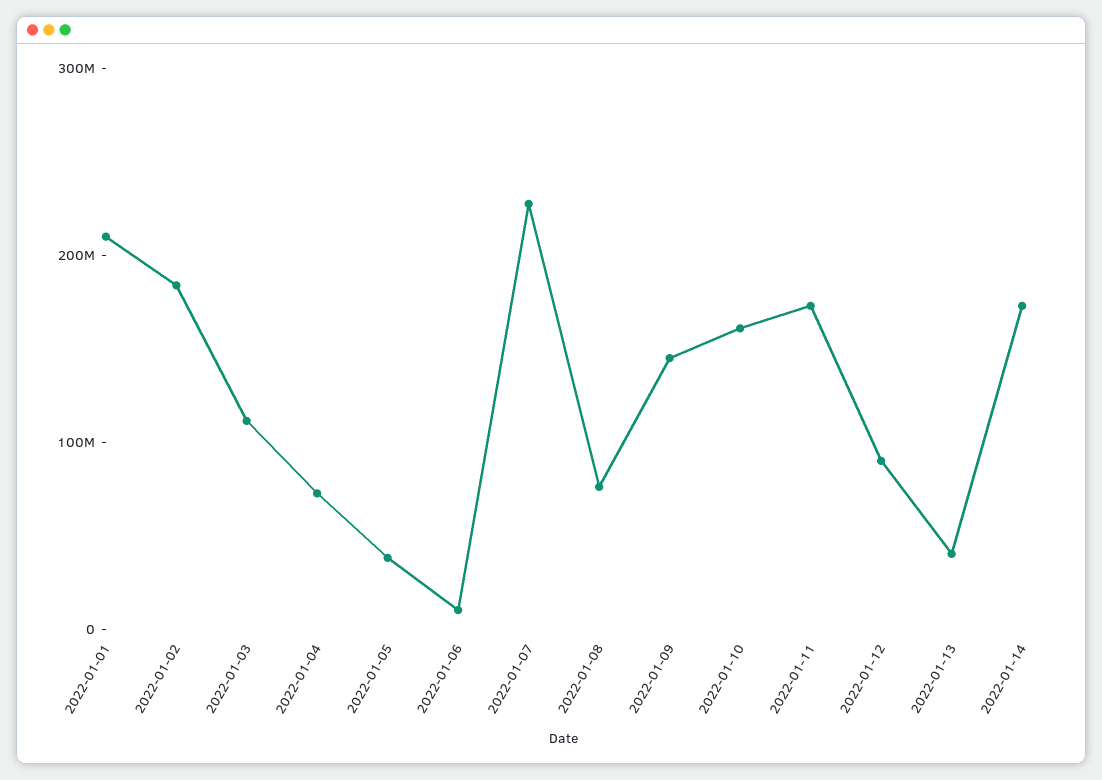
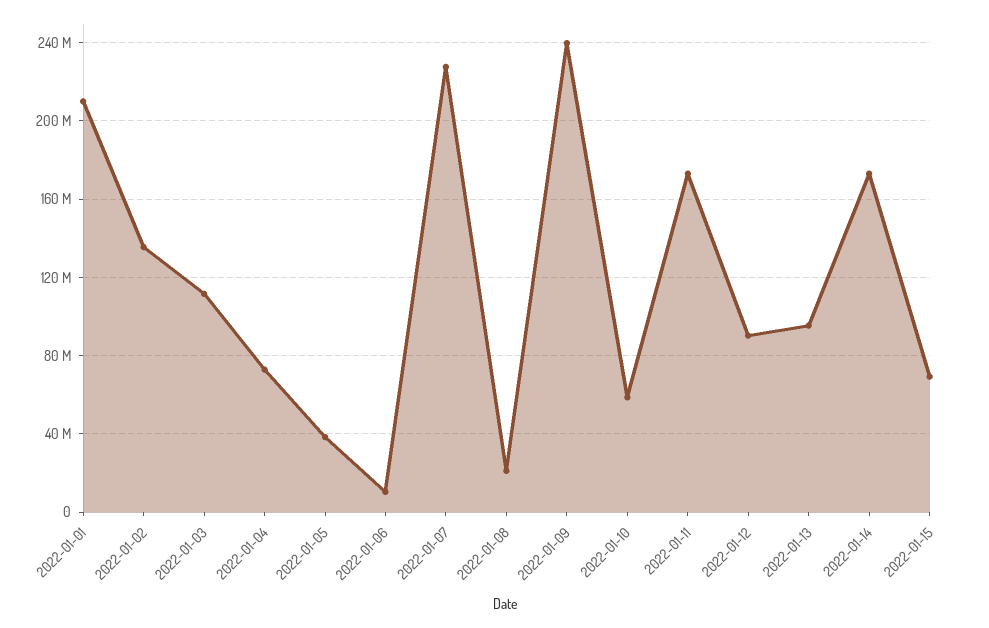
2022-01-02: 180000000 -> 135000000
2022-01-08: 80000000 -> 20000000
2022-01-09: 140000000 -> 240000000
2022-01-10: 160000000 -> 60000000
2022-01-13: 40000000 -> 95000000
2022-01-15: none -> 70000000

